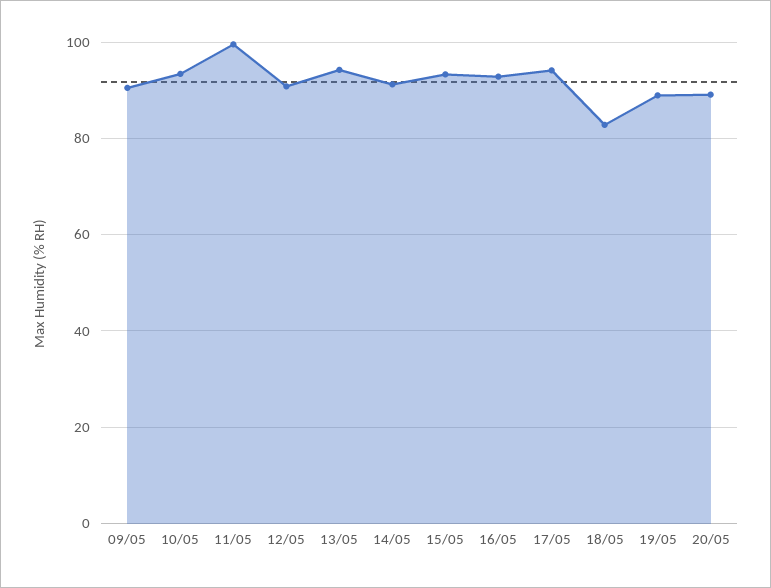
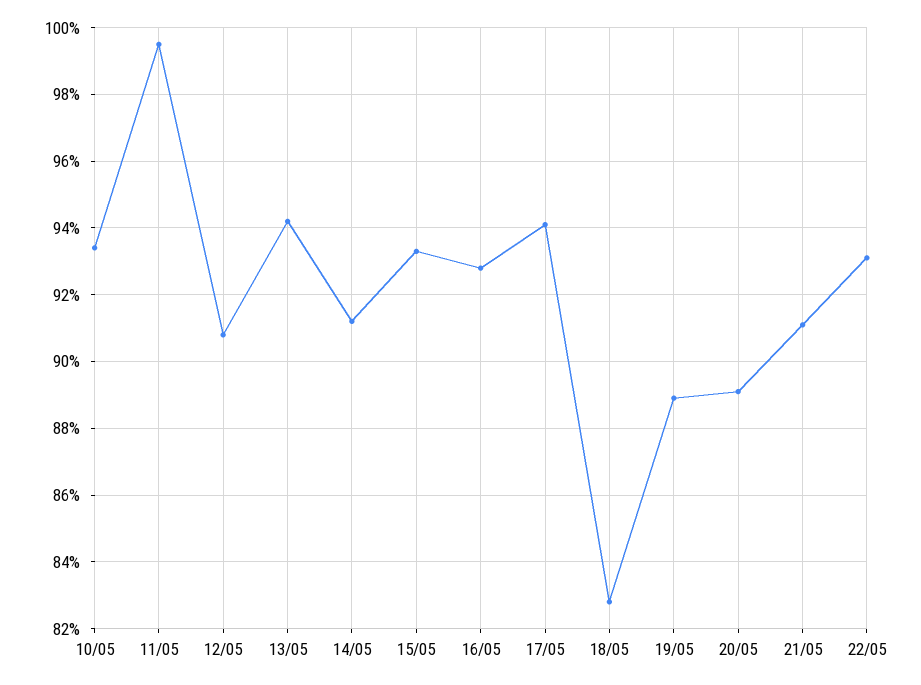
09/05: 90 -> none
21/05: none -> 91
22/05: none -> 93

